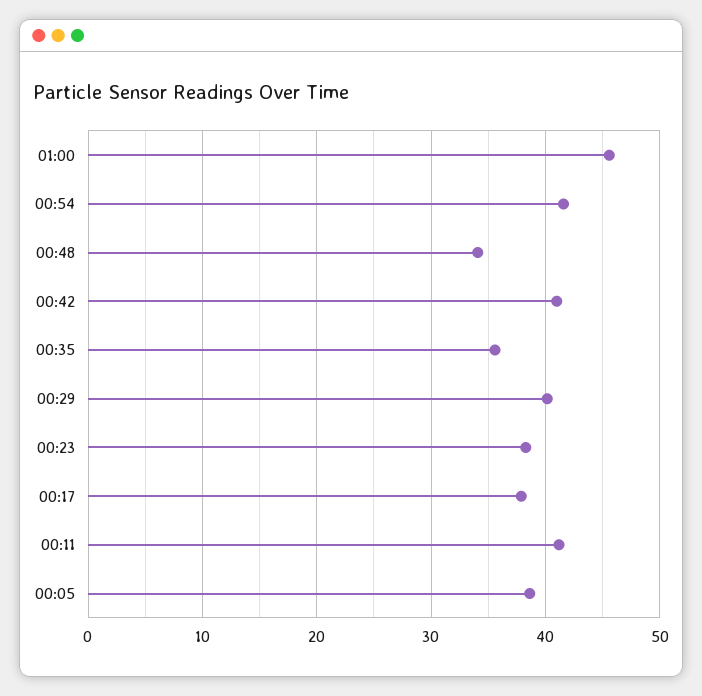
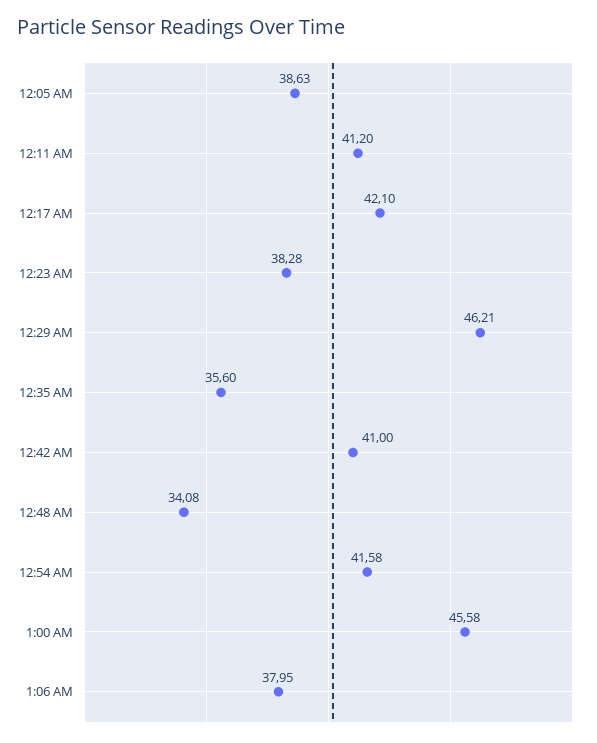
00:29: 40 -> 46.21
00:17: 38 -> 42.1
1:06 AM: none -> 37.95

